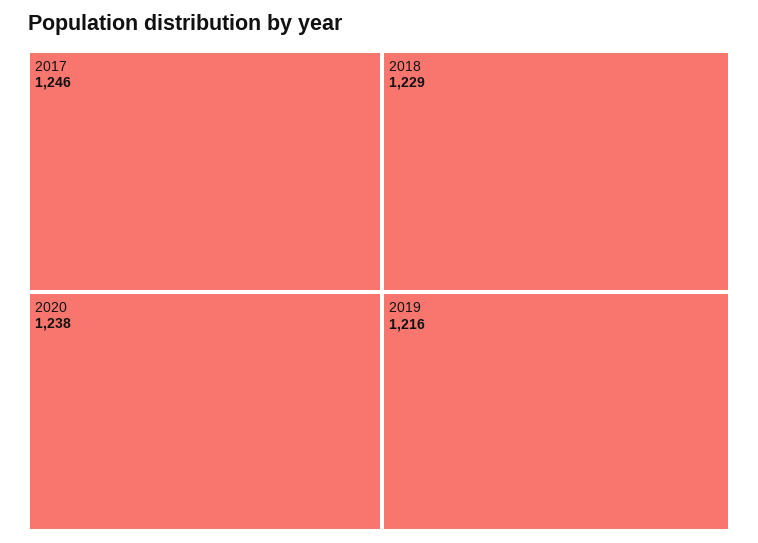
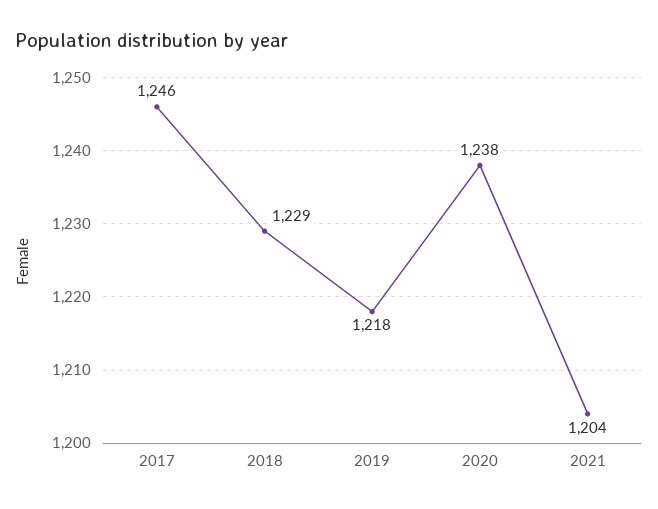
2019: 1216 -> 1218
2021: none -> 1204

